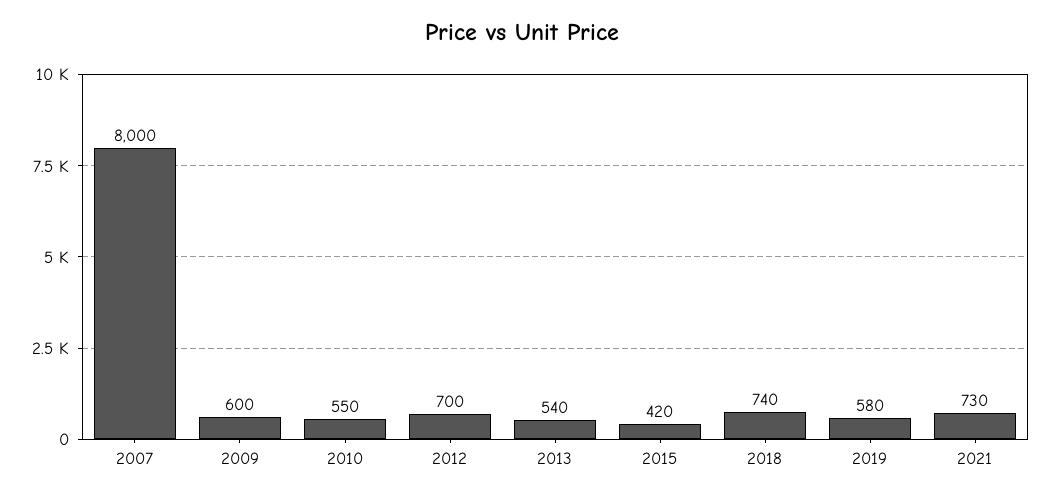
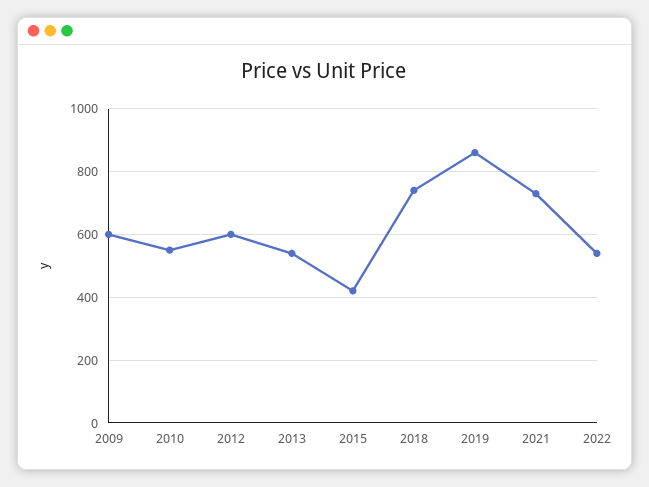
2007: 8000 -> none
2012: 700 -> 600
2019: 580 -> 860
2022: none -> 540

